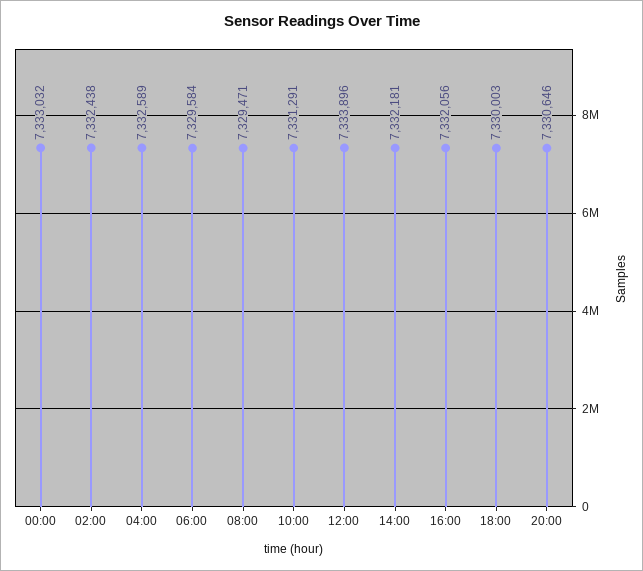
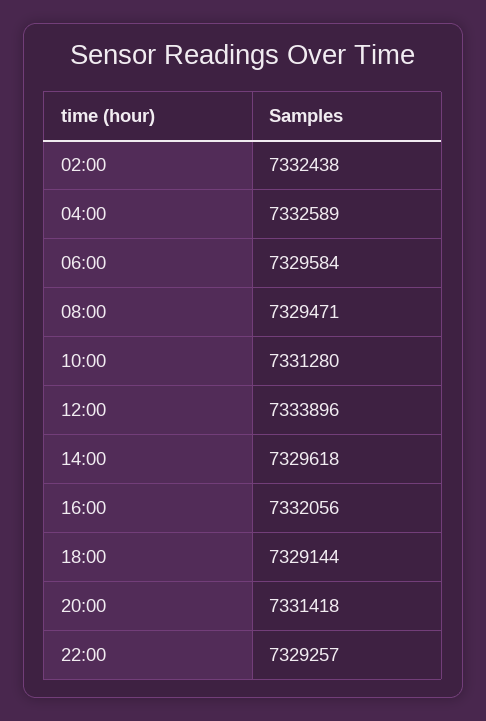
00:00: 7333032 -> none
10:00: 7331291 -> 7331280
14:00: 7332181 -> 7329618
18:00: 7330003 -> 7329144
20:00: 7330646 -> 7331418
22:00: none -> 7329257

